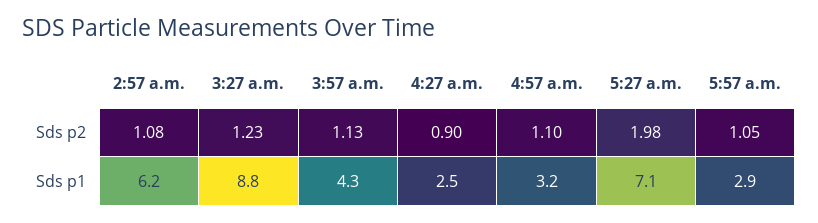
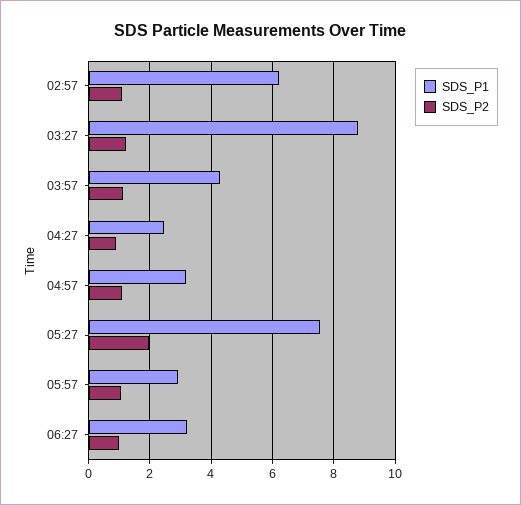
Sds p1, 5:27 a.m.: 7.1 -> 7.6
Sds p1, 06:27: none -> 3.2
Sds p2, 06:27: none -> 1

